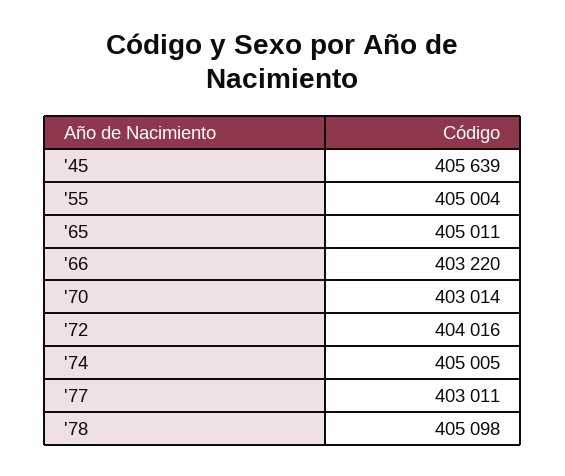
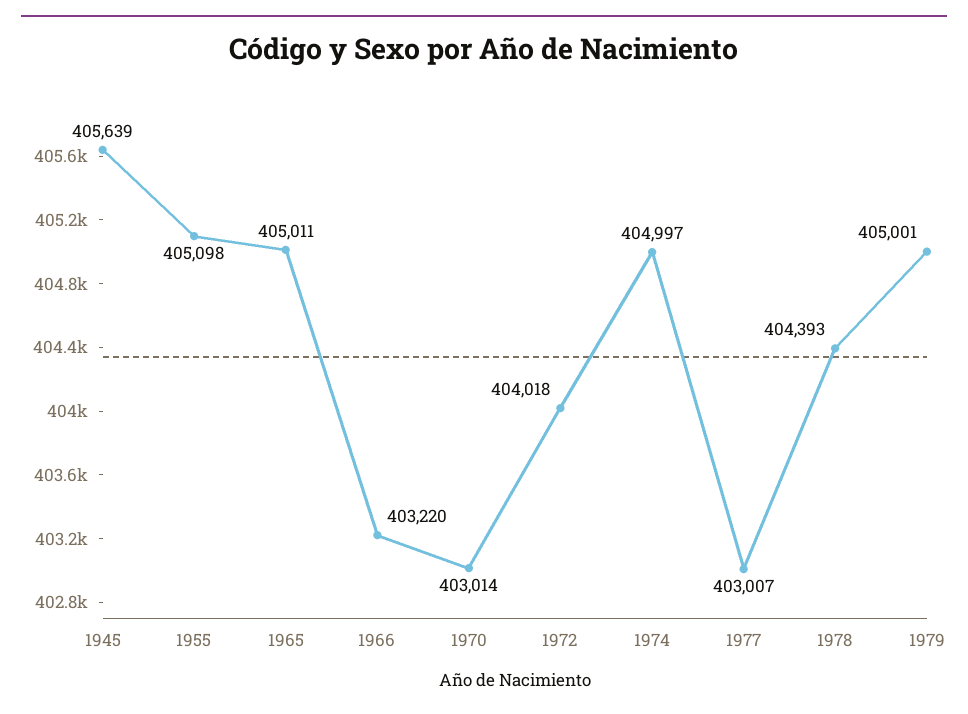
'55: 405004 -> 405098
'72: 404016 -> 404018
'74: 405005 -> 404997
'77: 403011 -> 403007
'78: 405098 -> 404393
1979: none -> 405001

